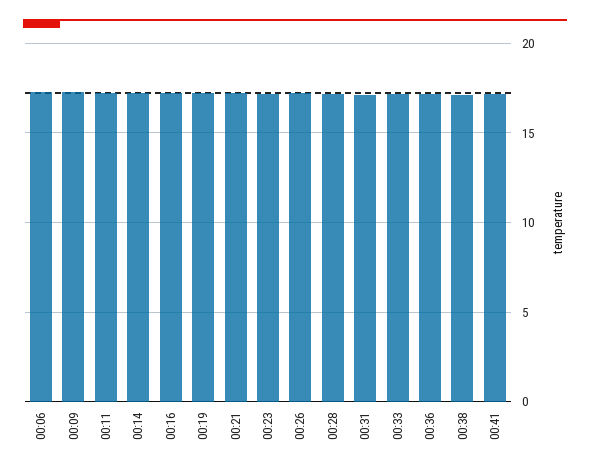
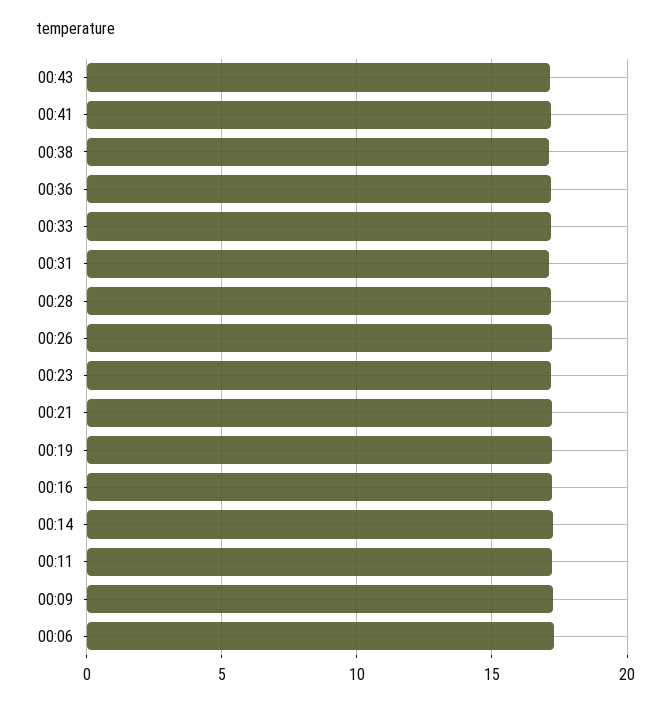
00:43: none -> 17

